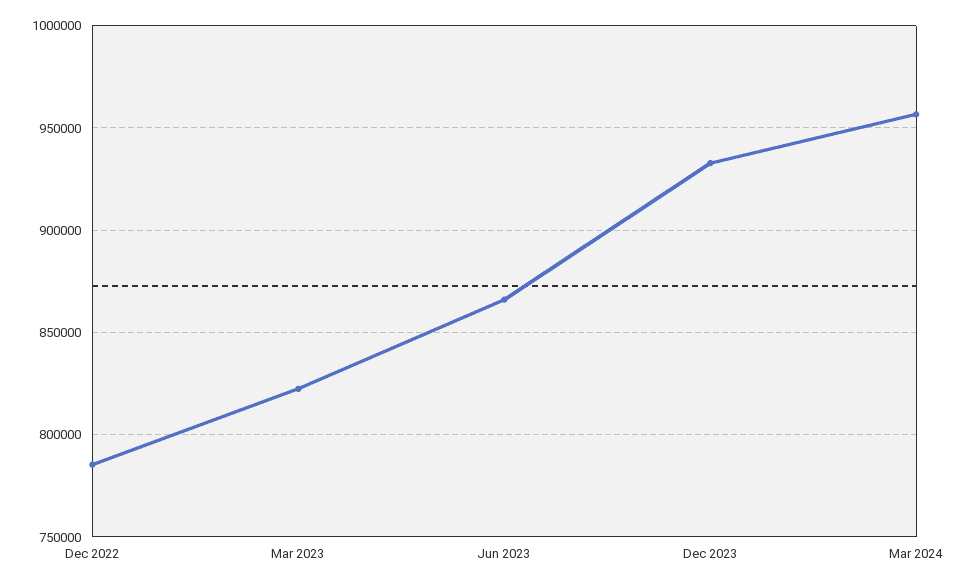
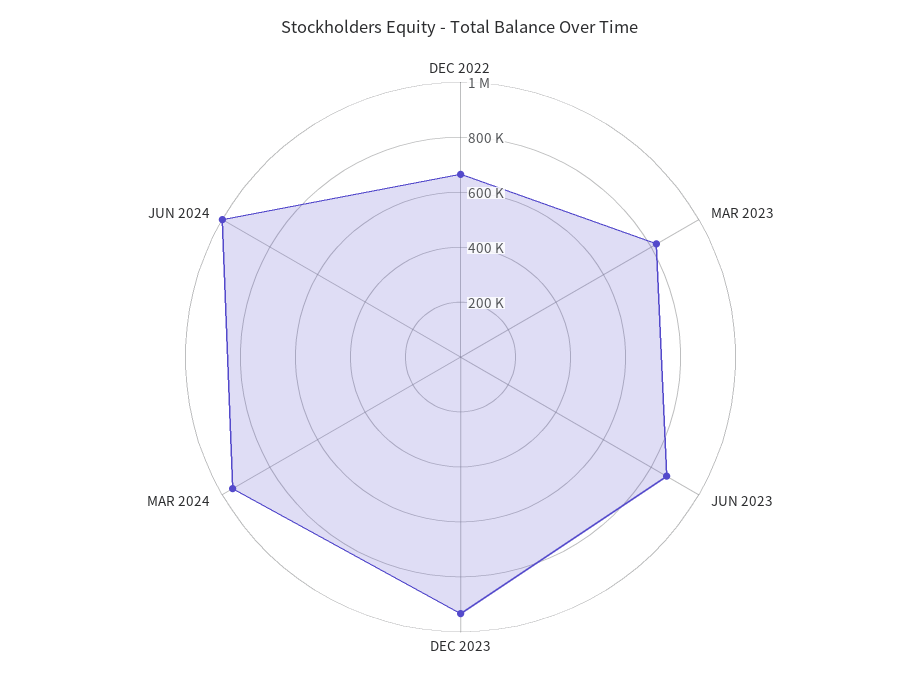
Dec 2022: 785000 -> 650000
JUN 2024: none -> 1000000

